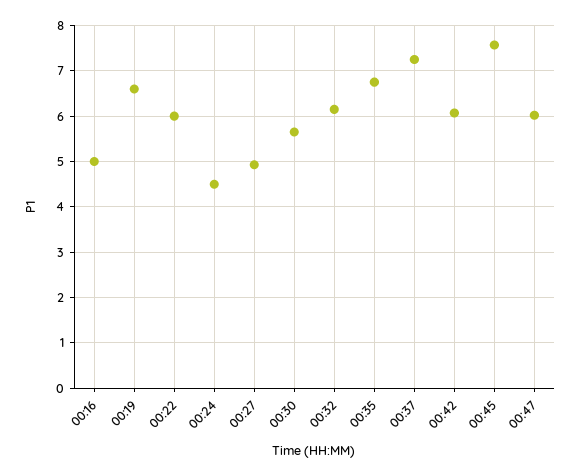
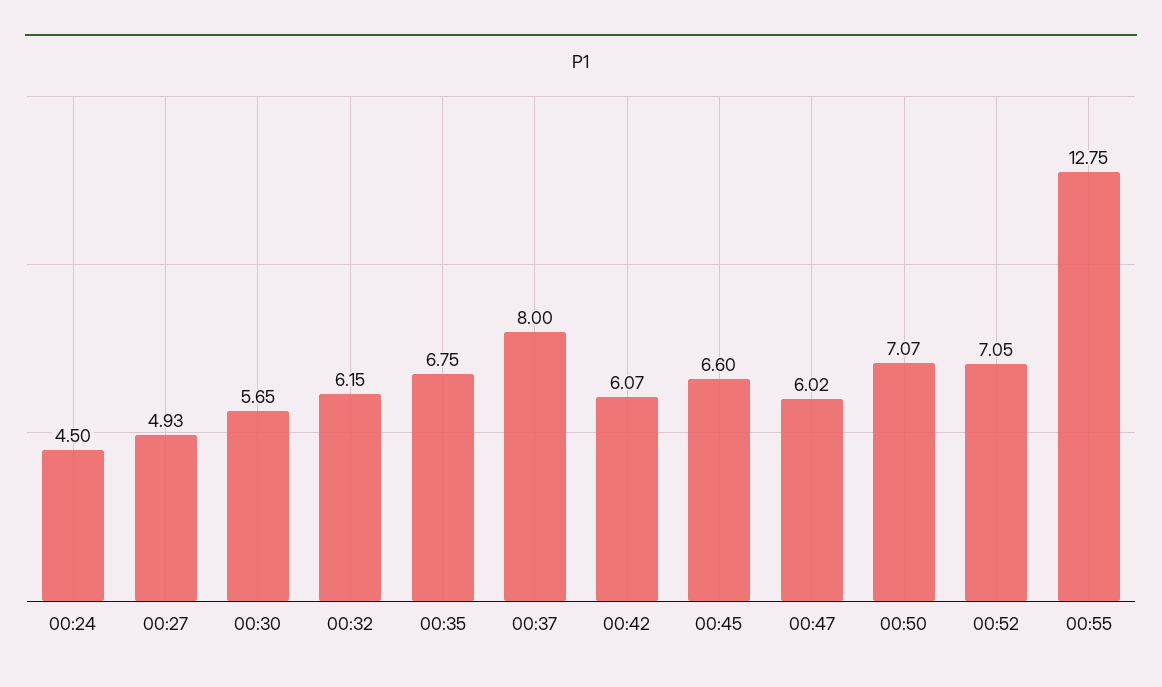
00:16: 5 -> none
00:19: 6.6 -> none
00:22: 6 -> none
00:37: 7.2 -> 8
00:45: 7.6 -> 6.6
00:50: none -> 7.07
00:52: none -> 7.05
00:55: none -> 12.75

